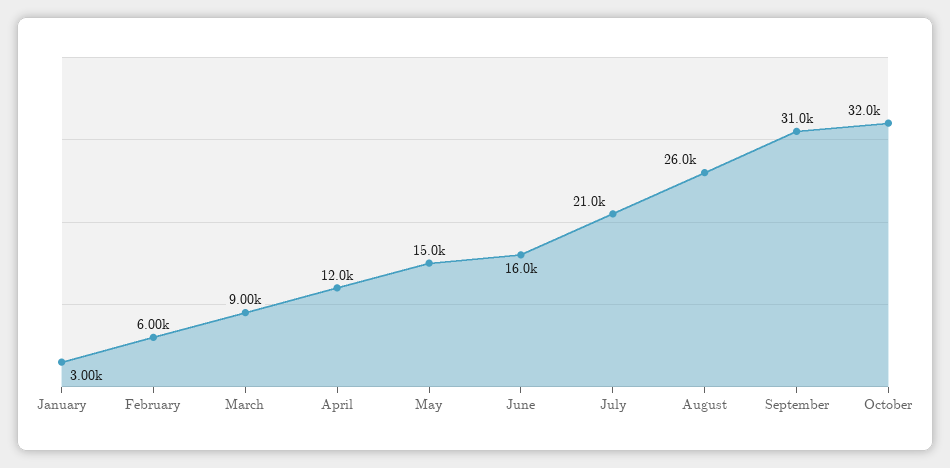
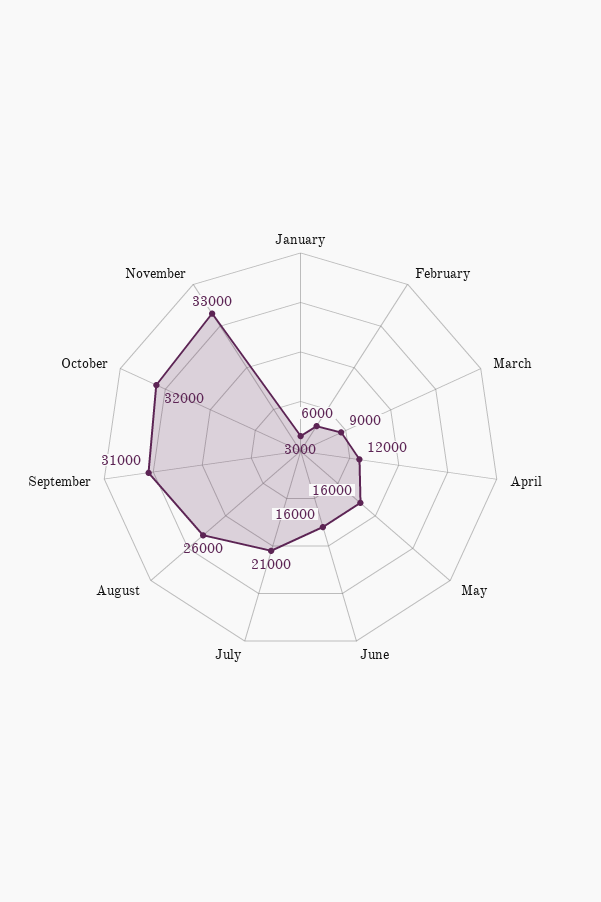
May: 15000 -> 16000
November: none -> 33000

